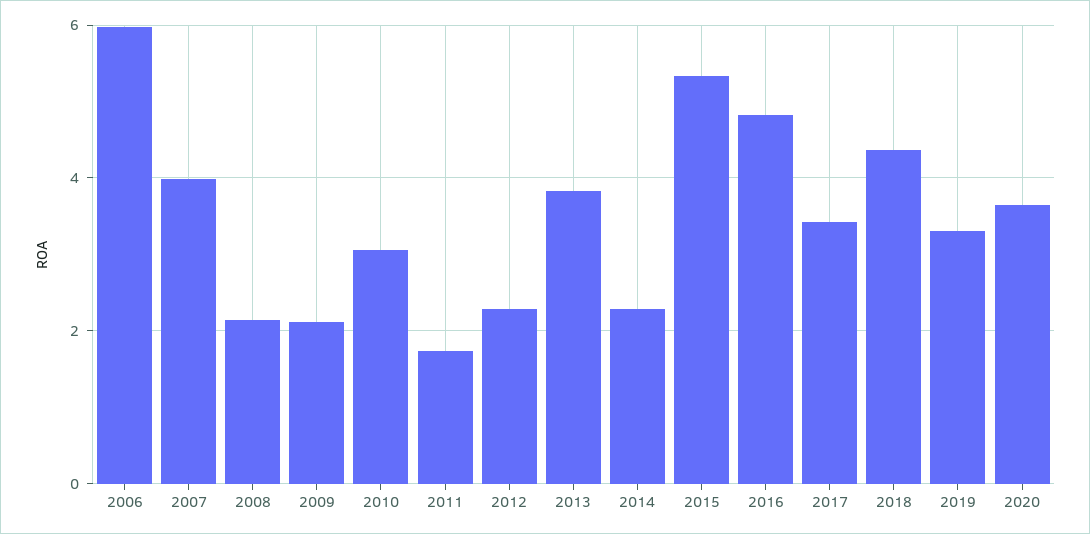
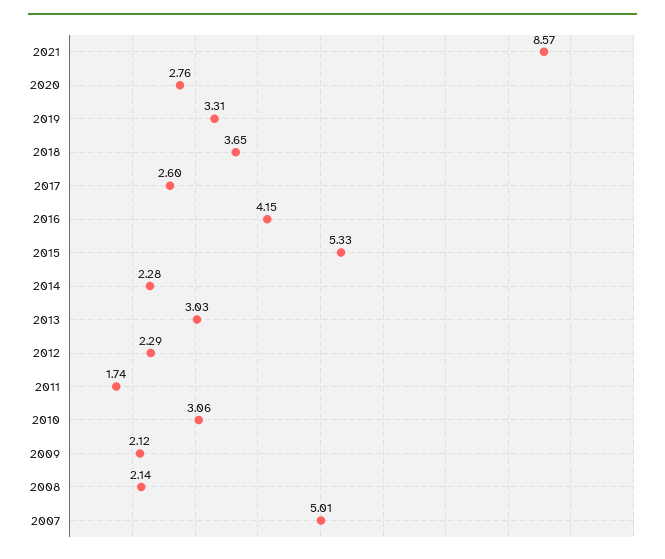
2006: 6 -> none
2007: 4 -> 5.01
2013: 3.8 -> 3.03
2016: 4.8 -> 4.15
2017: 3.4 -> 2.6
2018: 4.4 -> 3.65
2020: 3.6 -> 2.76
2021: none -> 8.57

